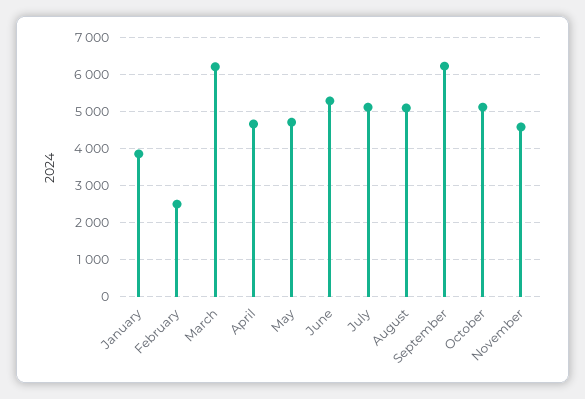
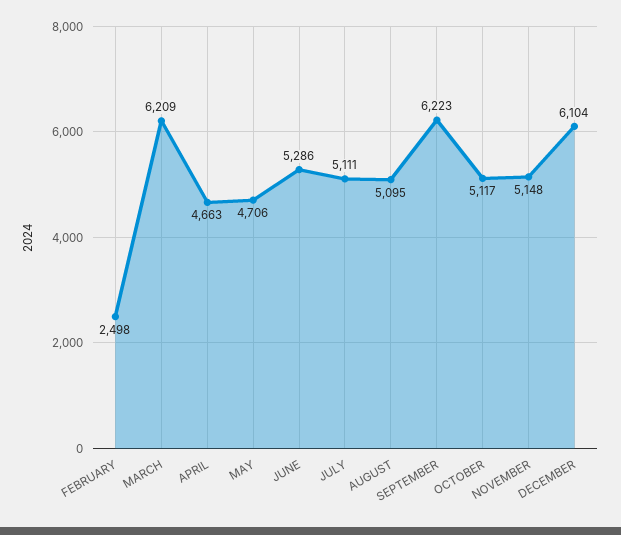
January: 3800 -> none
November: 4600 -> 5148
DECEMBER: none -> 6104

